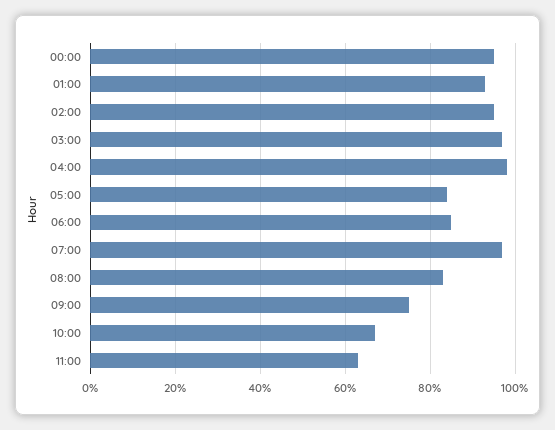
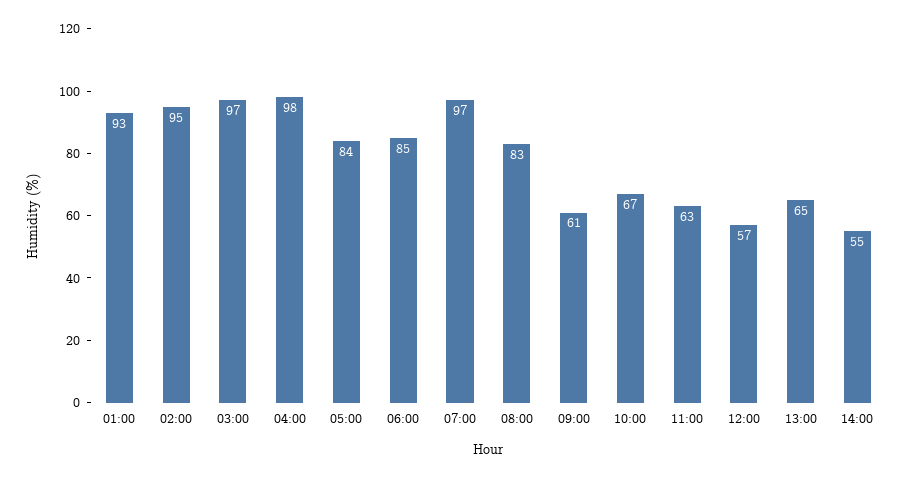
00:00: 95 -> none
09:00: 75 -> 61
12:00: none -> 57
13:00: none -> 65
14:00: none -> 55

